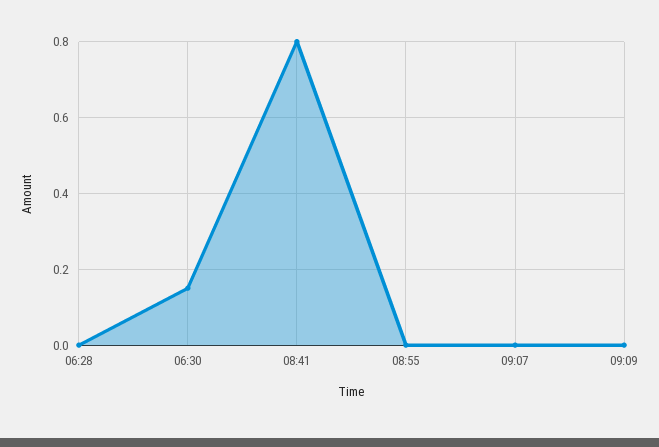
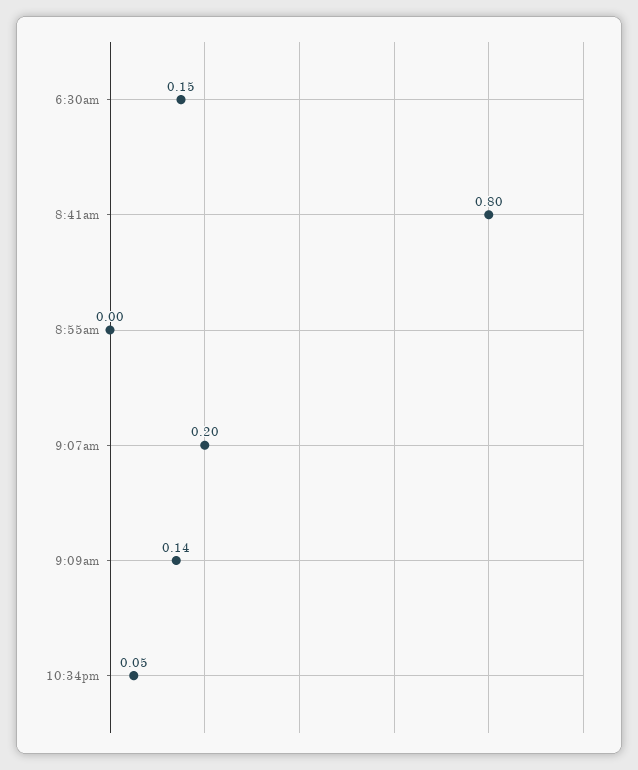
06:28: 0 -> none
09:07: 0 -> 0.2
09:09: 0 -> 0.14
10:34pm: none -> 0.05

